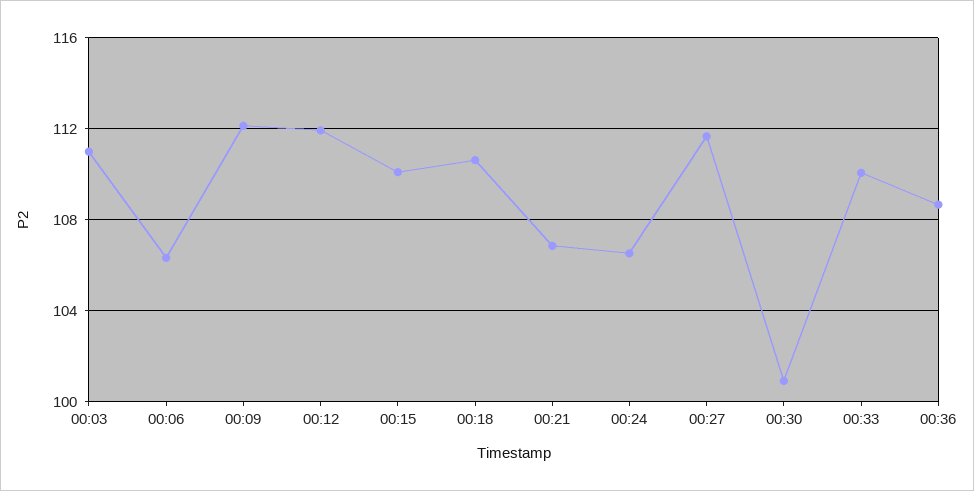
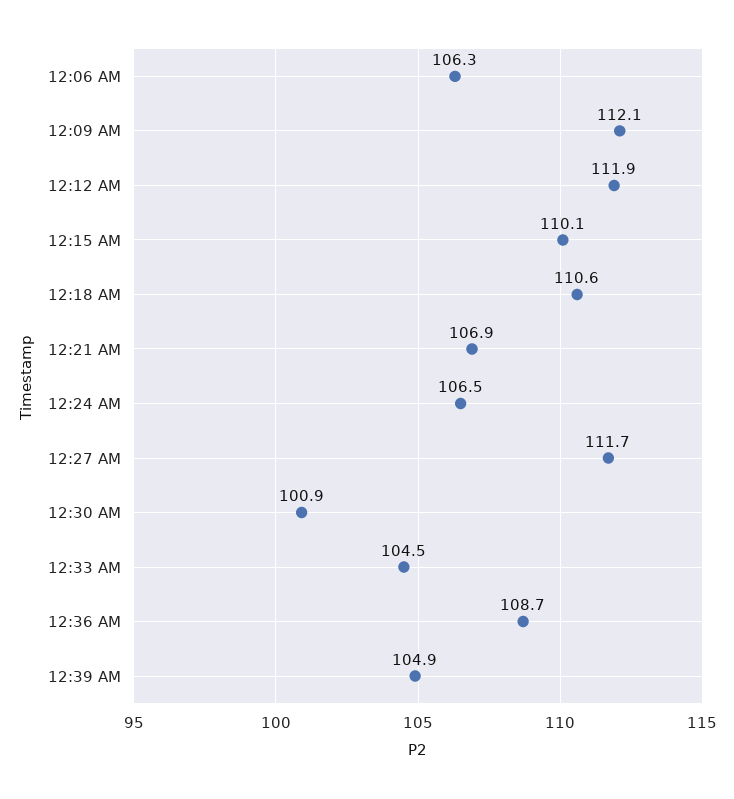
00:03: 111 -> none
00:33: 110 -> 104.5
12:39 AM: none -> 104.9

